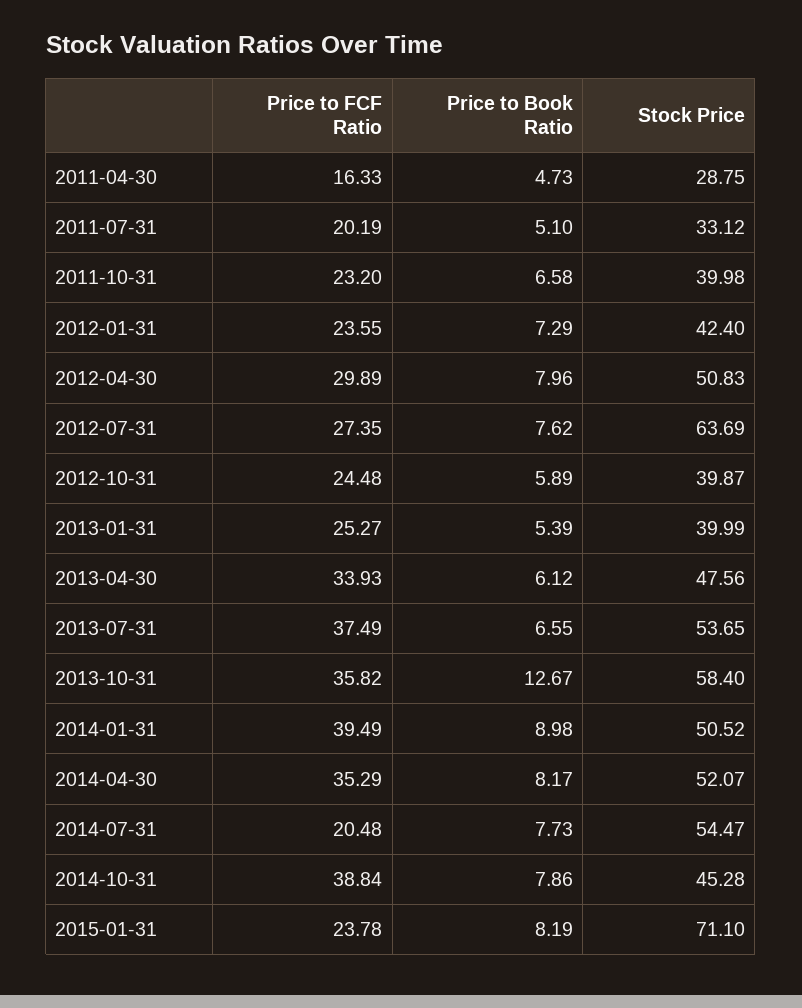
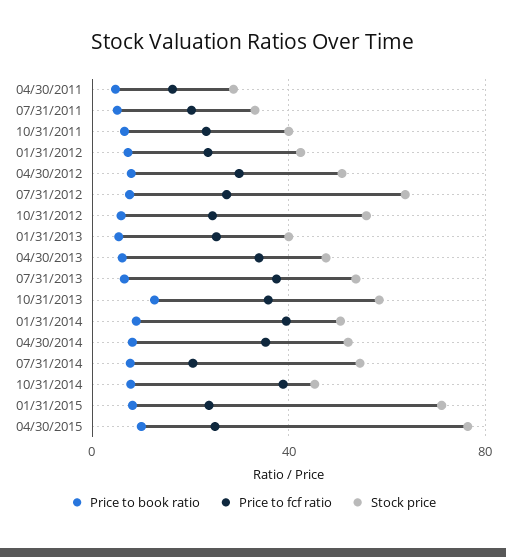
Stock Price, 2012-10-31: 39.87 -> 55
Price to Book Ratio, 04/30/2015: none -> 10
Price to FCF Ratio, 04/30/2015: none -> 25
Stock Price, 04/30/2015: none -> 75

